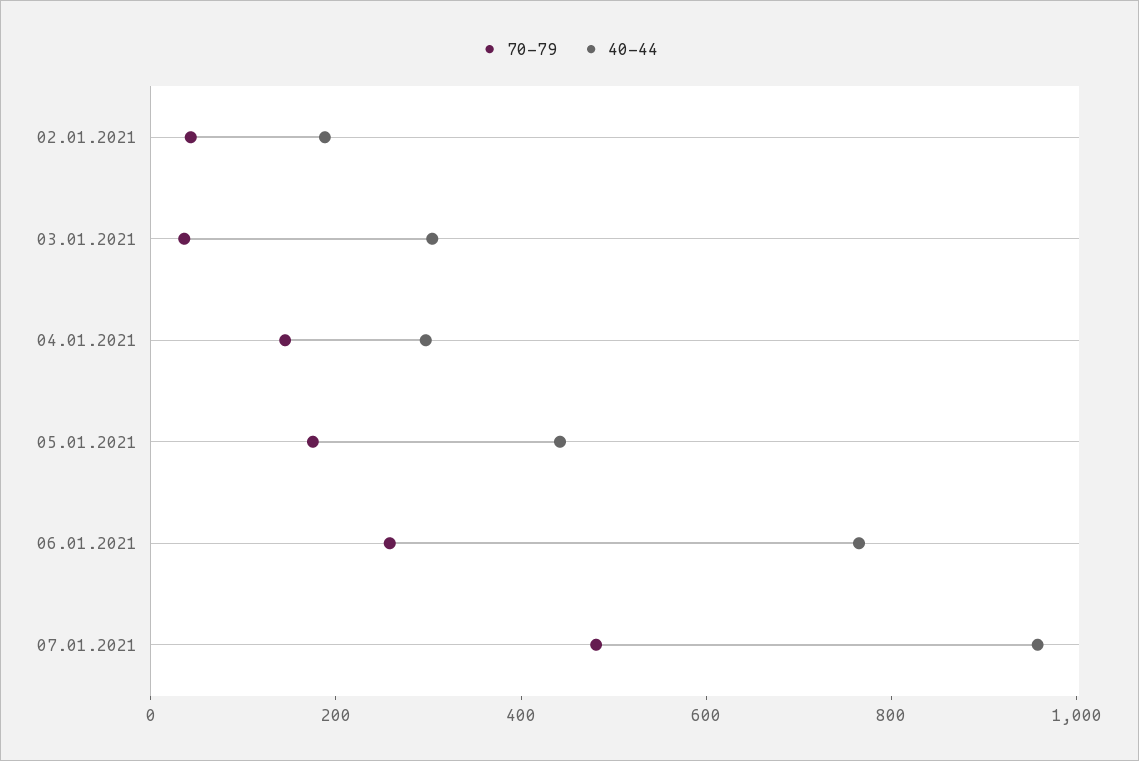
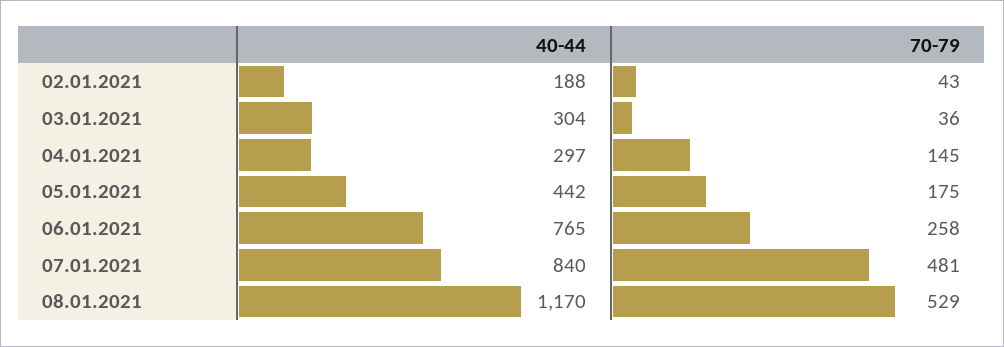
40-44, 07.01.2021: 950 -> 840
40-44, 08.01.2021: none -> 1170
70-79, 08.01.2021: none -> 529

